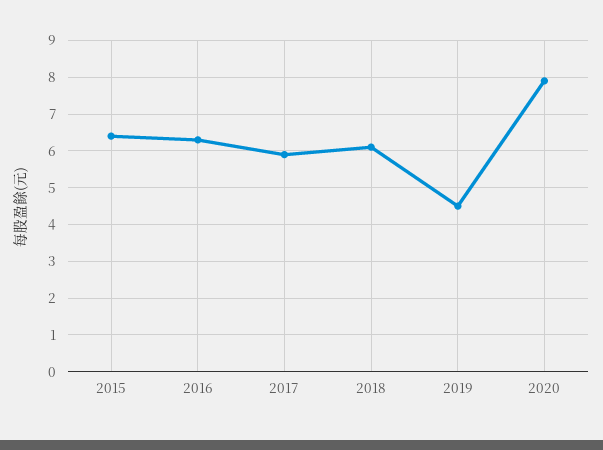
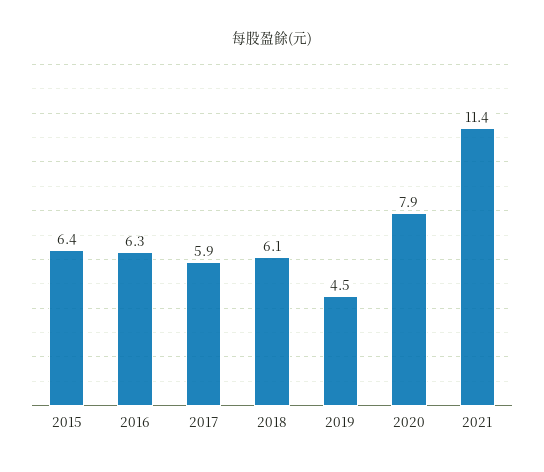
2021: none -> 11.4

